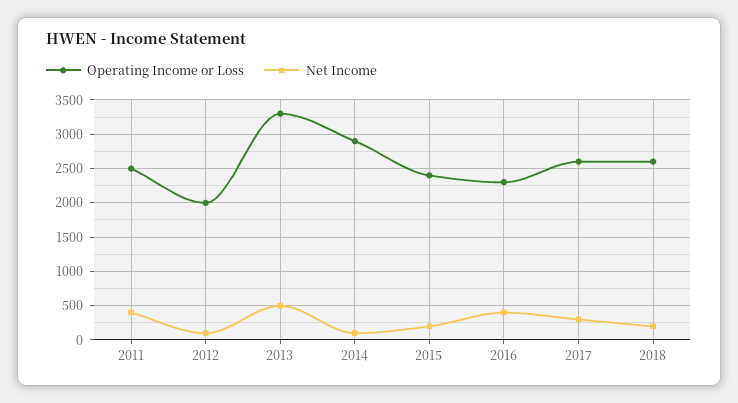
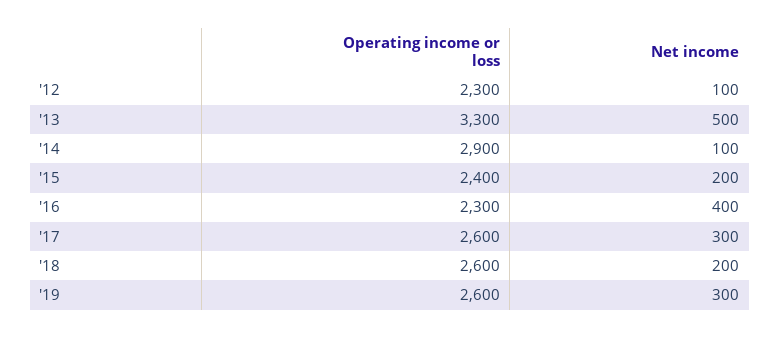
Operating Income or Loss, 2011: 2500 -> none
Net Income, 2011: 400 -> none
Operating Income or Loss, 2012: 2000 -> 2300
Operating Income or Loss, '19: none -> 2600
Net Income, '19: none -> 300

